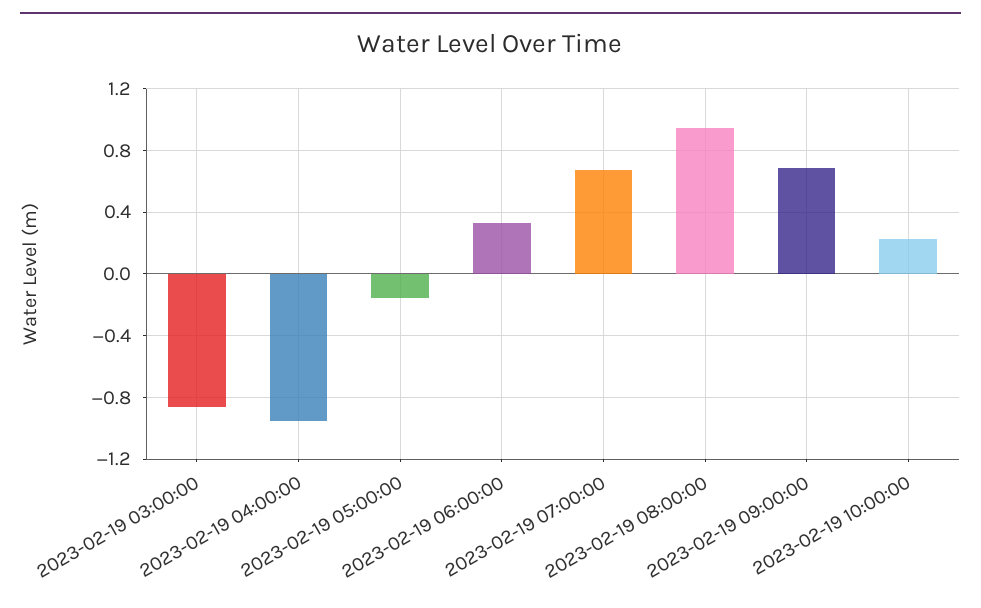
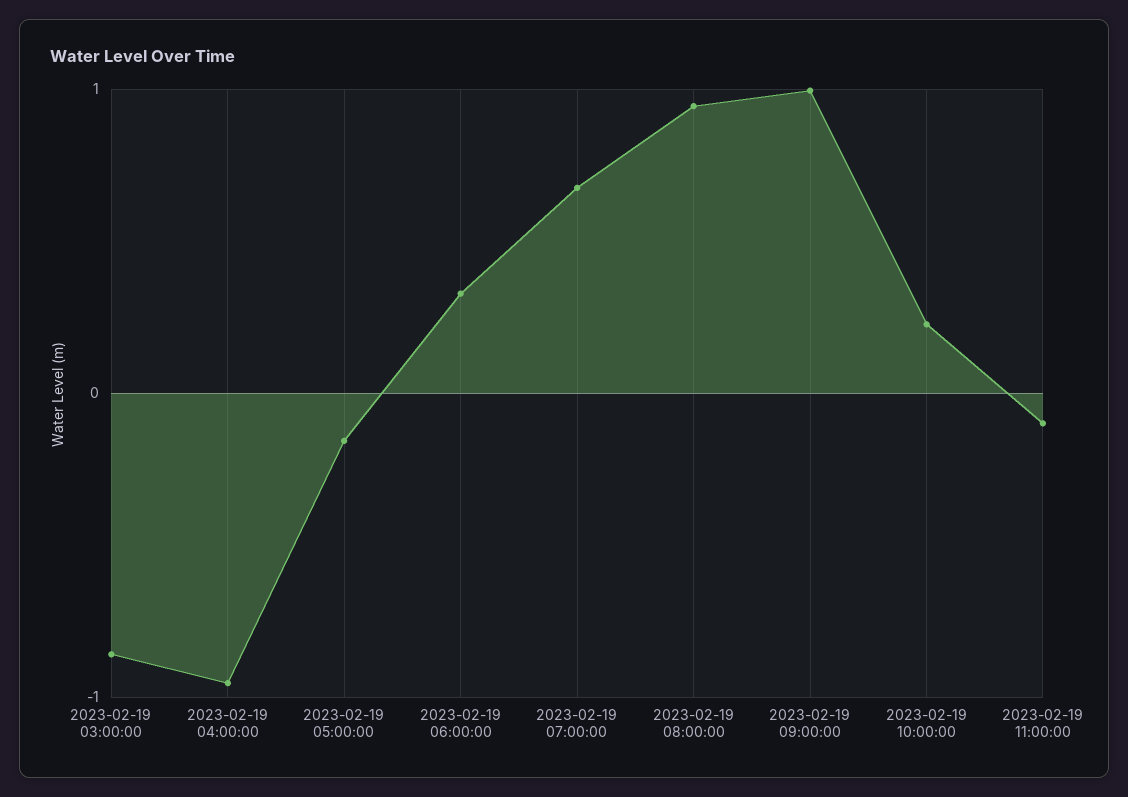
2023-02-19 09:00:00: 0.7 -> 1
2023-02-19 11:00:00: none -> -0.1

